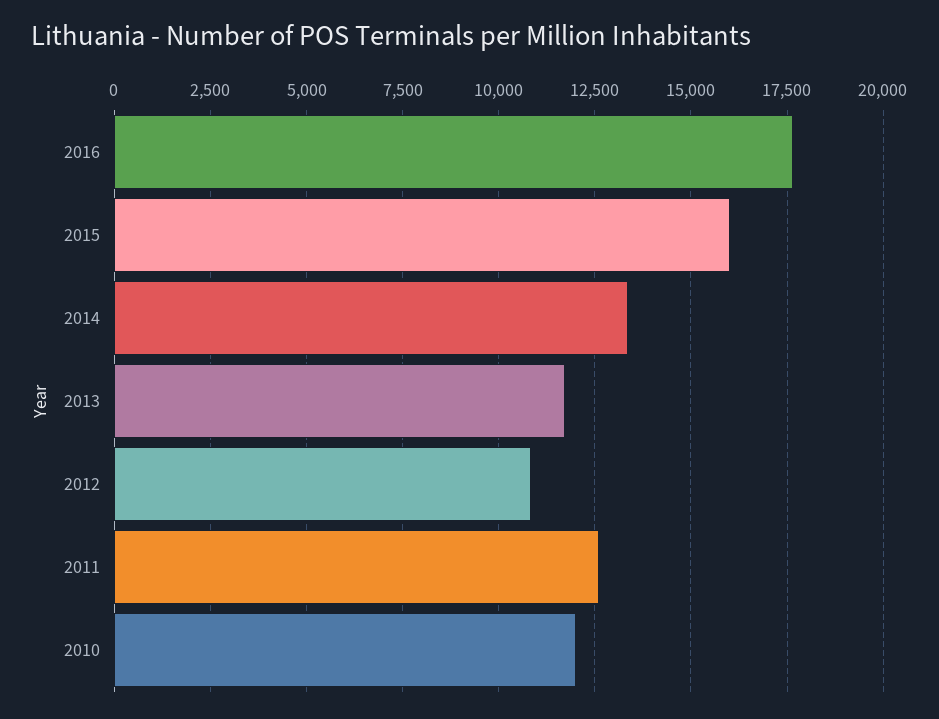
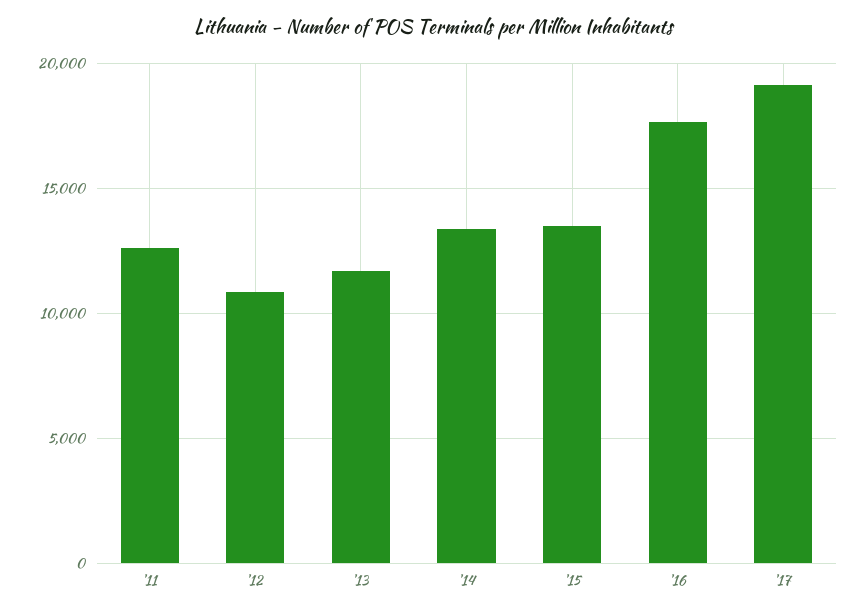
2015: 16000 -> 13500
2010: 12000 -> none
'17: none -> 19000

